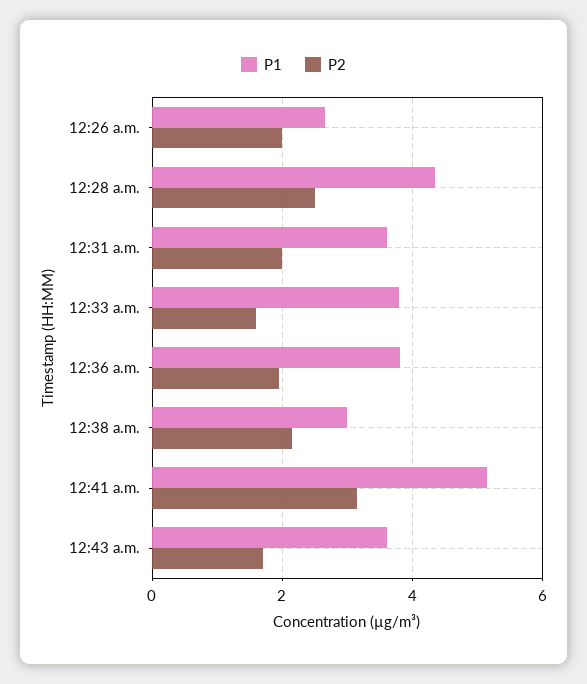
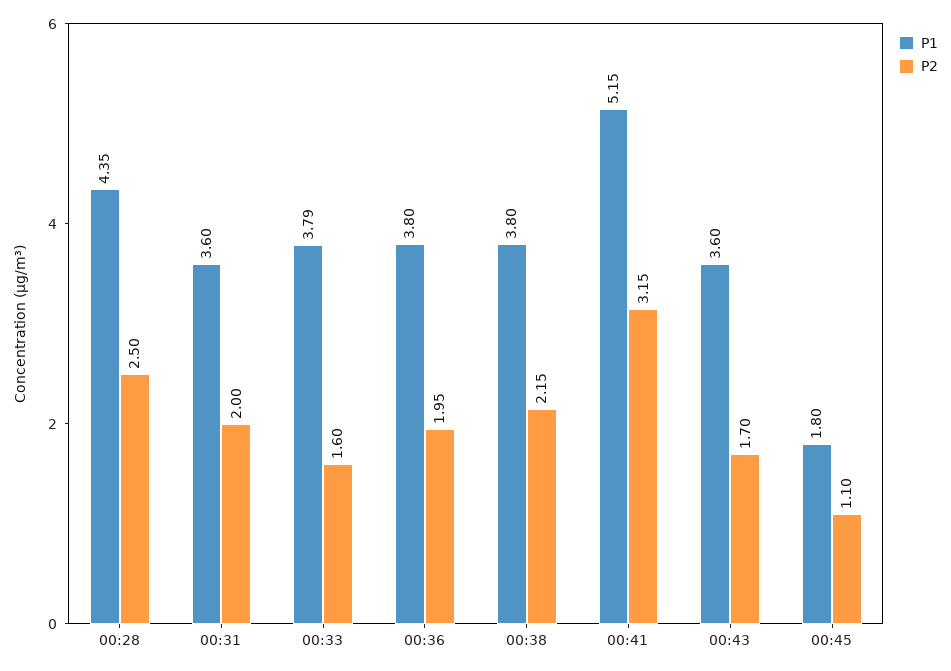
P1, 12:26 a.m.: 2.6 -> none
P2, 12:26 a.m.: 2 -> none
P1, 12:38 a.m.: 3 -> 3.8
P1, 00:45: none -> 1.8
P2, 00:45: none -> 1.1

